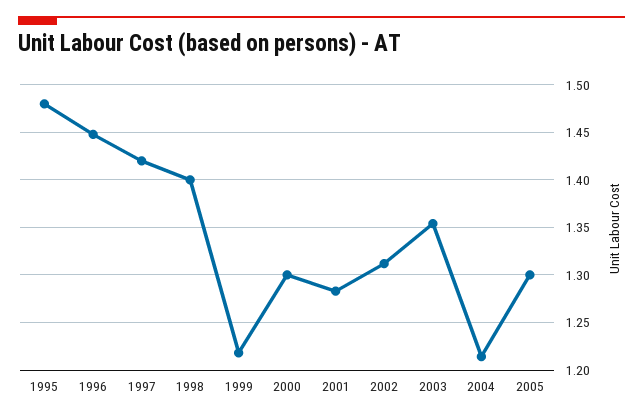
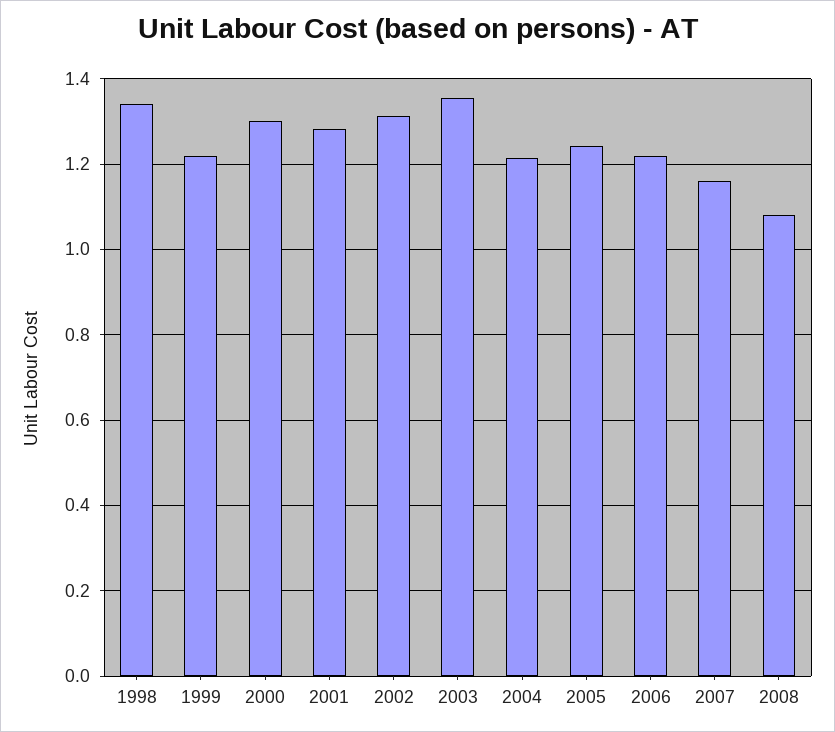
1995: 1.48 -> none
1996: 1.45 -> none
1997: 1.42 -> none
1998: 1.4 -> 1.34
2005: 1.3 -> 1.24
2006: none -> 1.22
2007: none -> 1.16
2008: none -> 1.08

